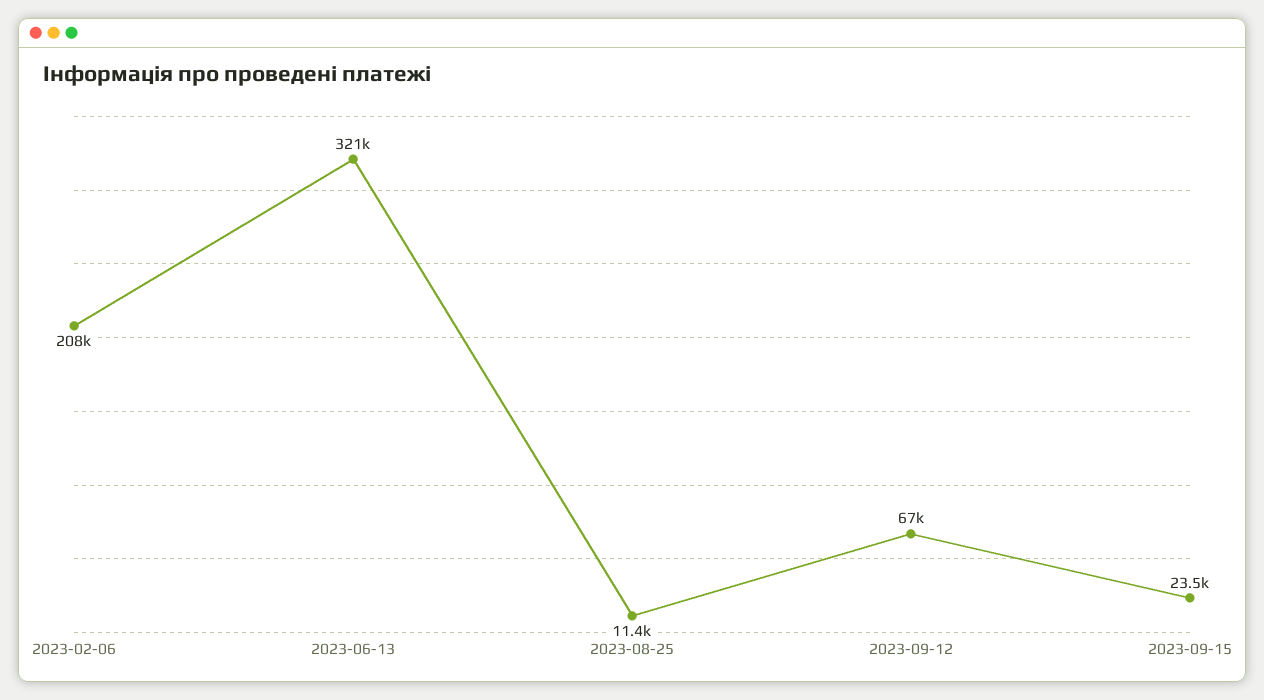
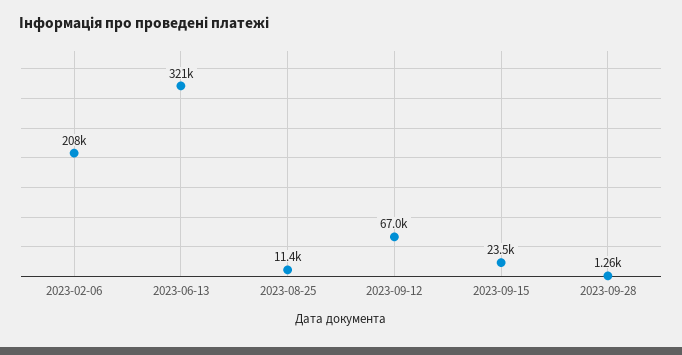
2023-09-28: none -> 1260

